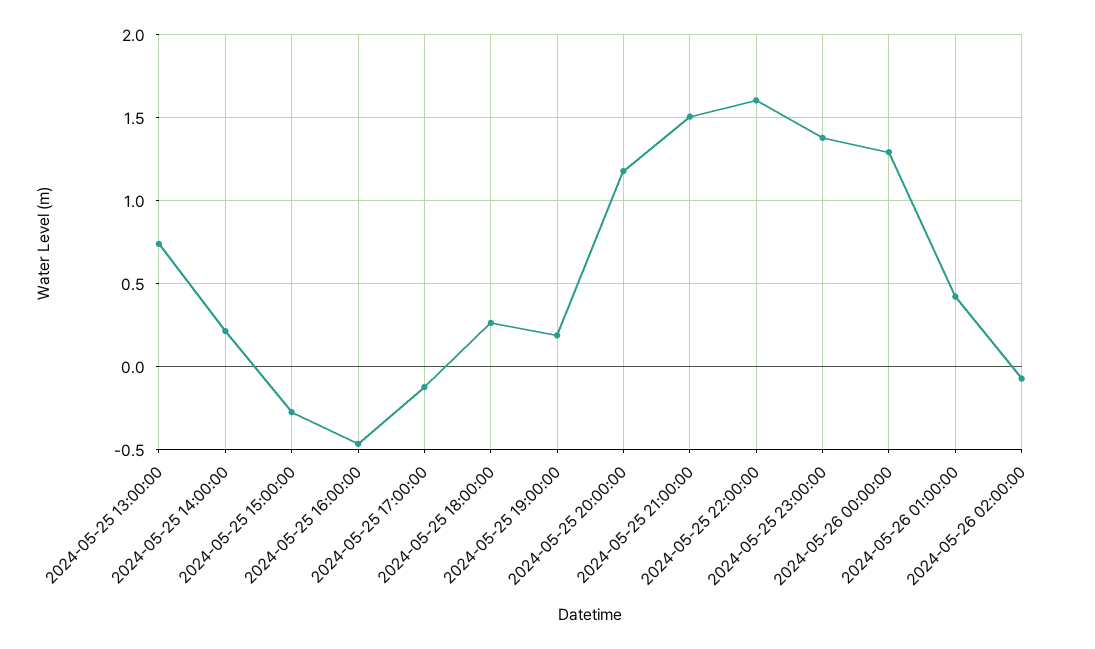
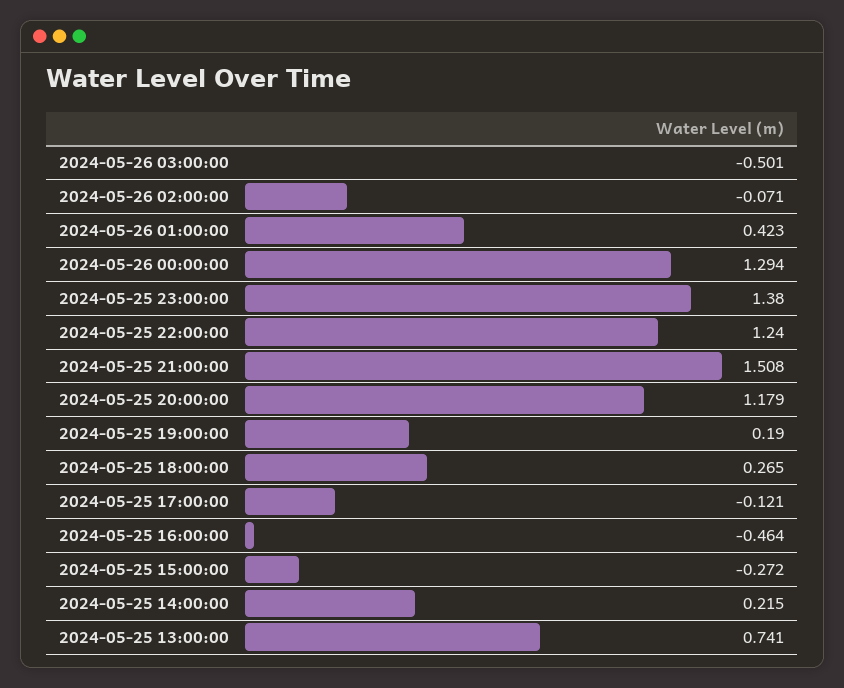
2024-05-25 22:00:00: 1.6 -> 1.24
2024-05-26 03:00:00: none -> -0.501

